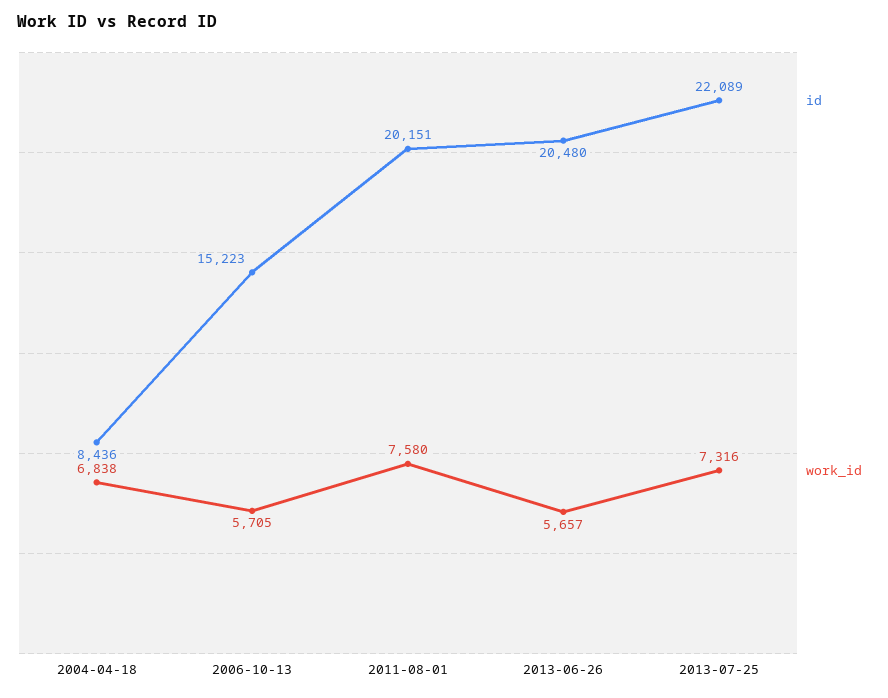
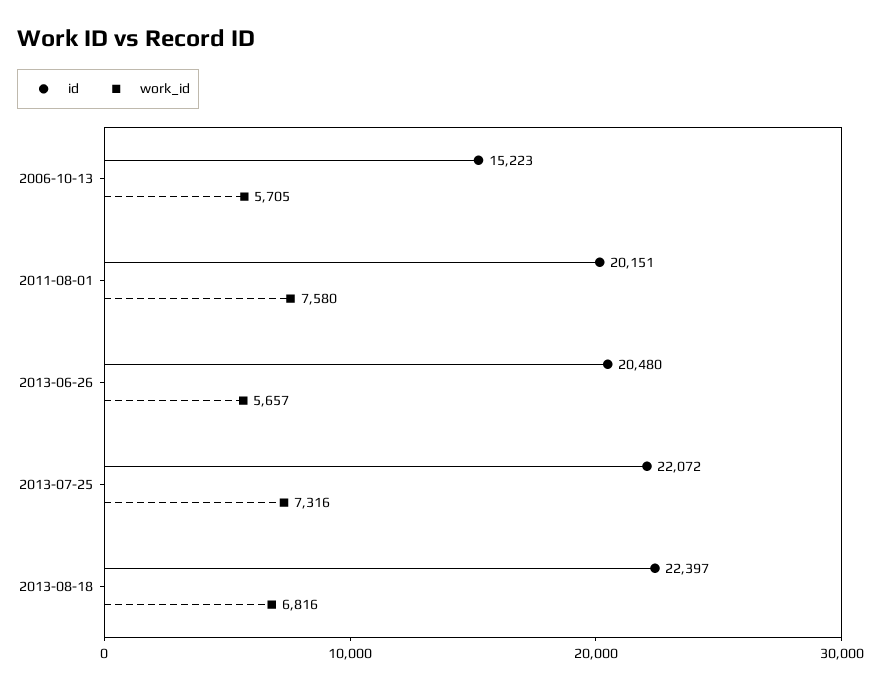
id, 2004-04-18: 8436 -> none
work_id, 2004-04-18: 6838 -> none
id, 2013-07-25: 22089 -> 22072
id, 2013-08-18: none -> 22397
work_id, 2013-08-18: none -> 6816

